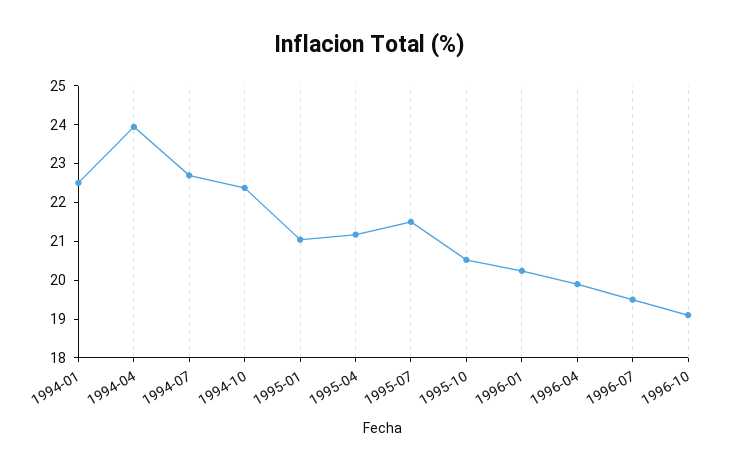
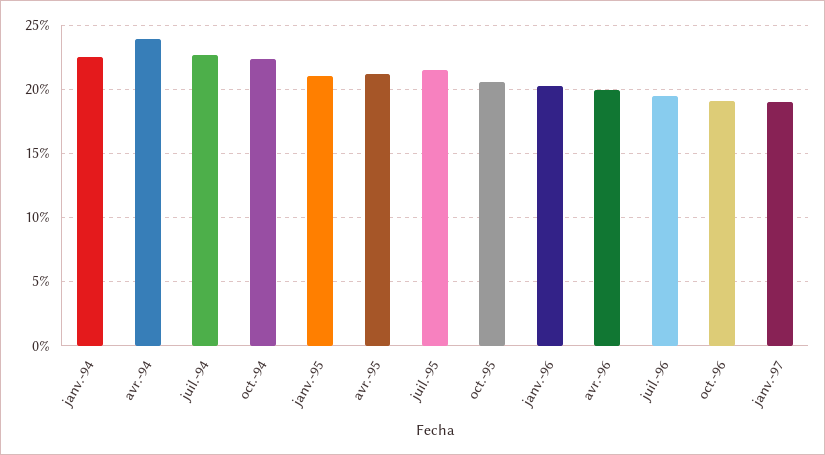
janv.-97: none -> 19

